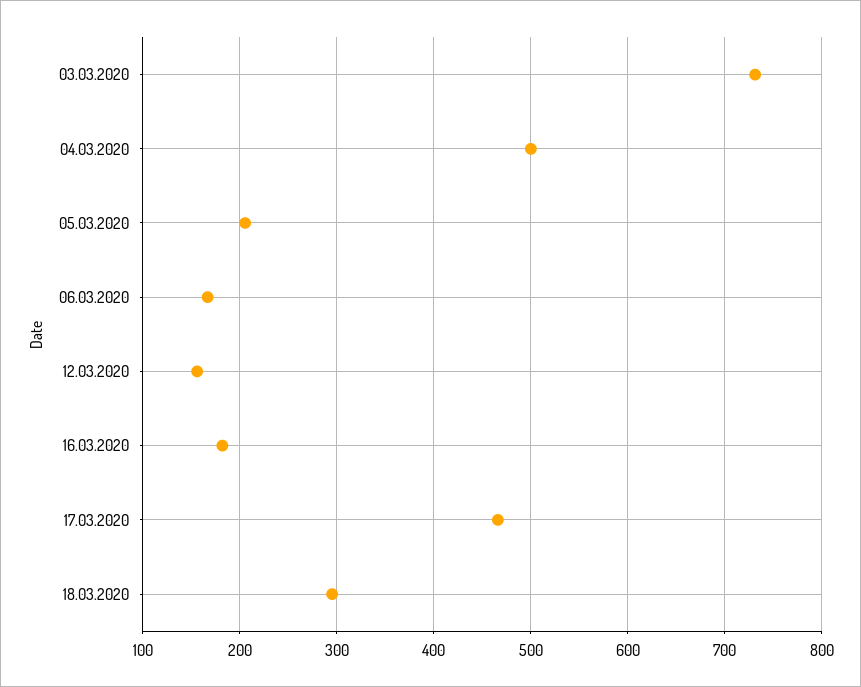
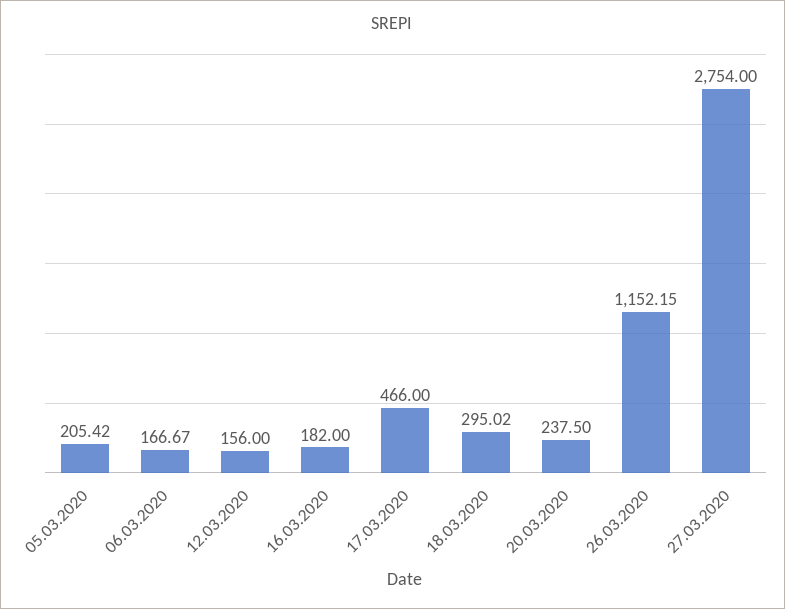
03.03.2020: 730 -> none
04.03.2020: 500 -> none
20.03.2020: none -> 237.5
26.03.2020: none -> 1152.15
27.03.2020: none -> 2754

